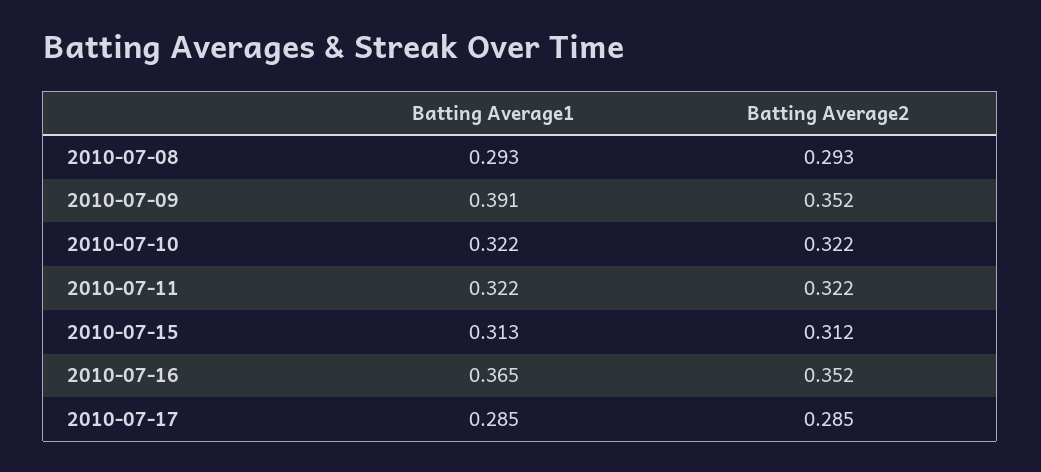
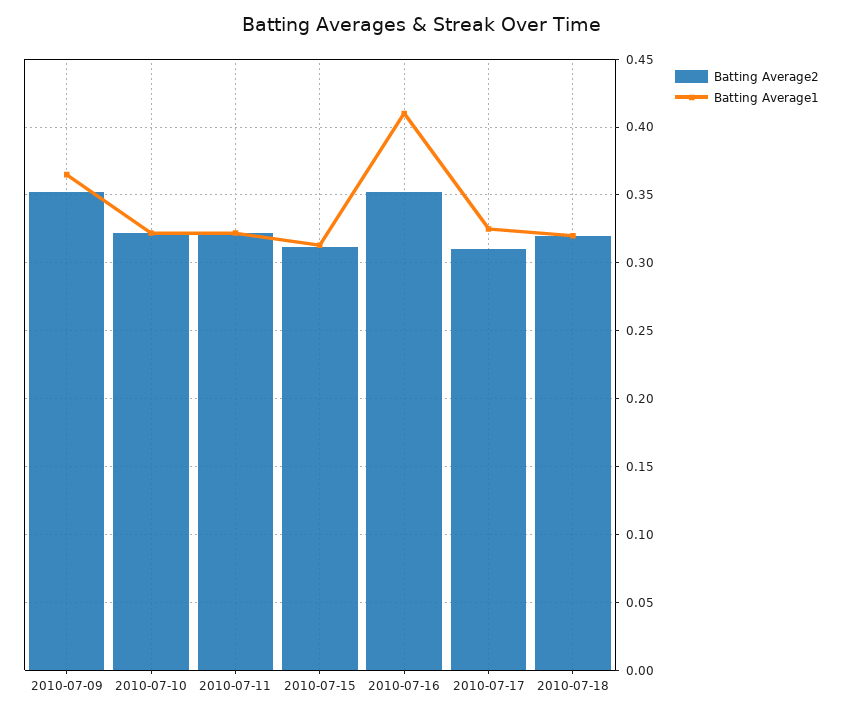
Batting Average1, 2010-07-08: 0.293 -> none
Batting Average2, 2010-07-08: 0.293 -> none
Batting Average1, 2010-07-09: 0.391 -> 0.365
Batting Average1, 2010-07-16: 0.365 -> 0.41
Batting Average1, 2010-07-17: 0.285 -> 0.325
Batting Average2, 2010-07-17: 0.285 -> 0.31
Batting Average2, 2010-07-18: none -> 0.32
Batting Average1, 2010-07-18: none -> 0.32

